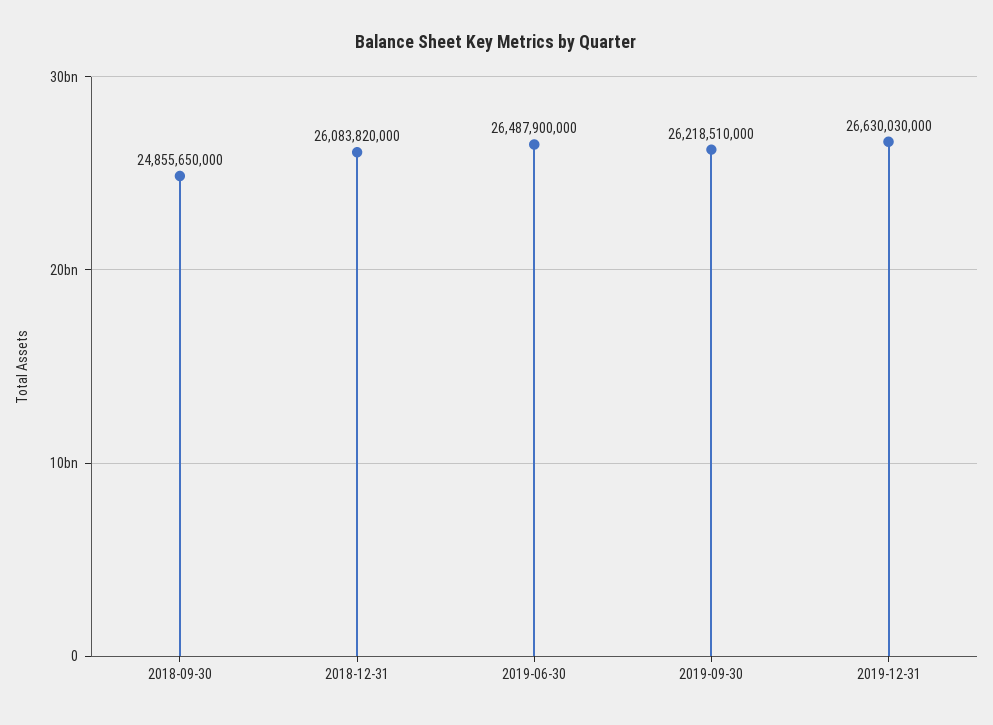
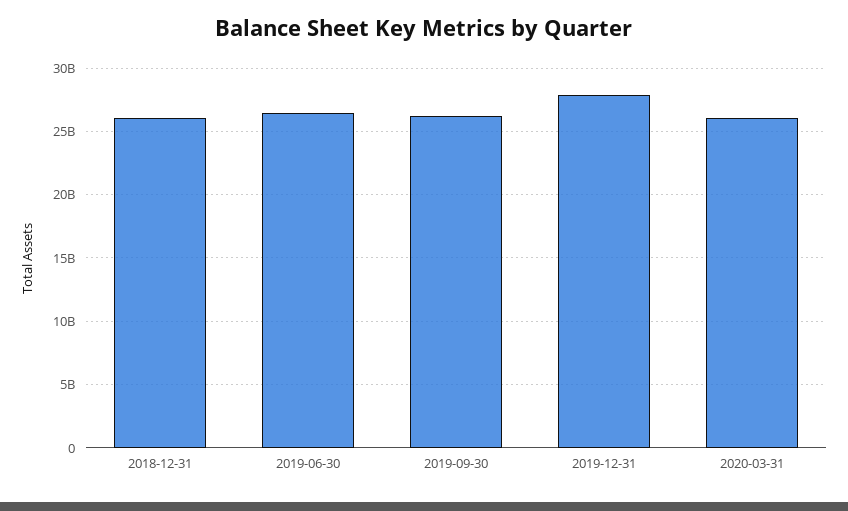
2018-09-30: 24855650000 -> none
2019-12-31: 26630030000 -> 28000000000
2020-03-31: none -> 26000000000

